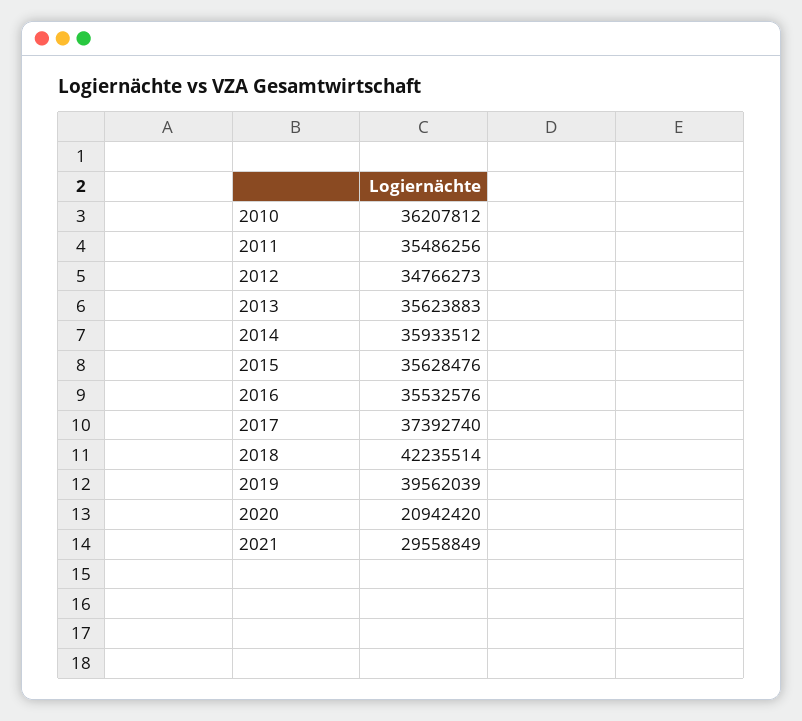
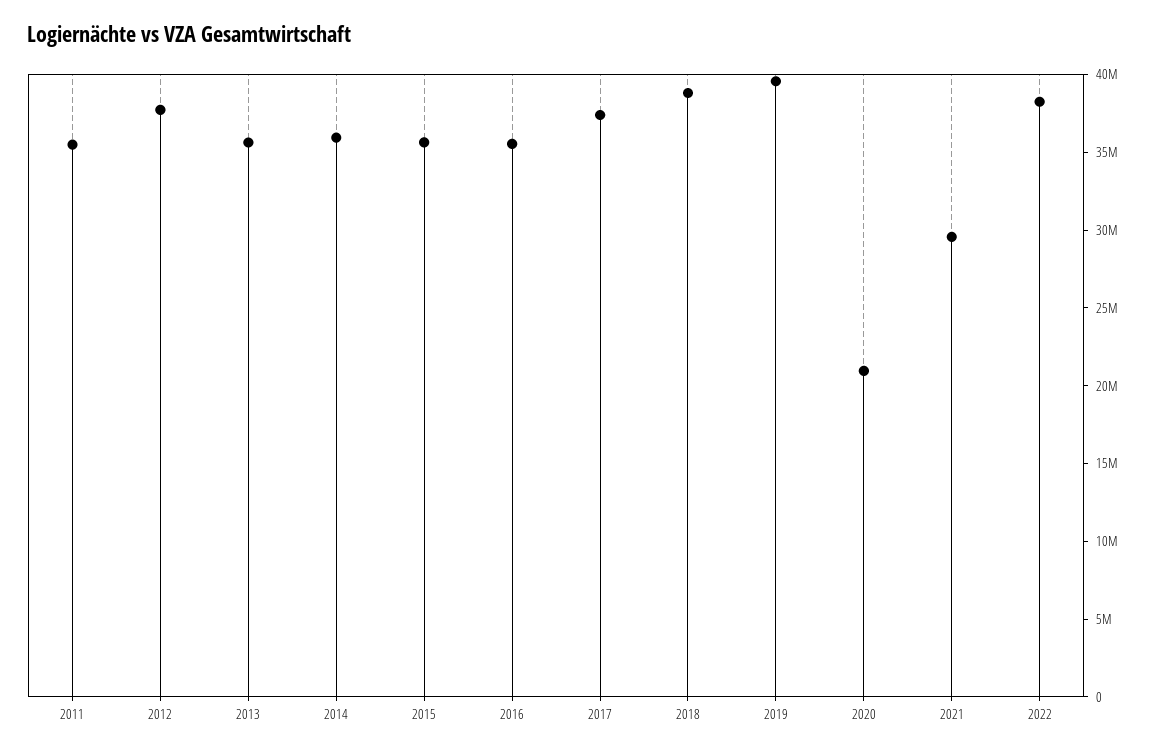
2010: 36207812 -> none
2012: 34766273 -> 38000000
2018: 42235514 -> 39000000
2022: none -> 38000000

